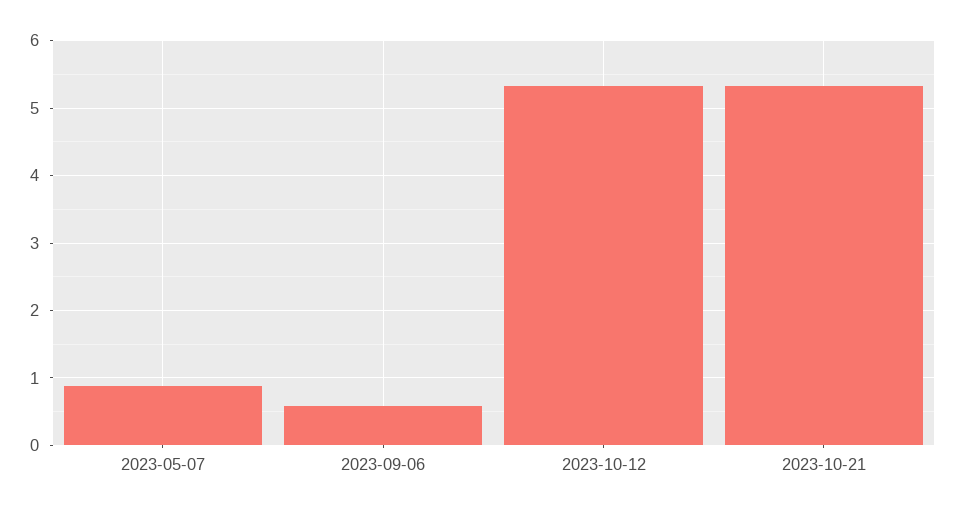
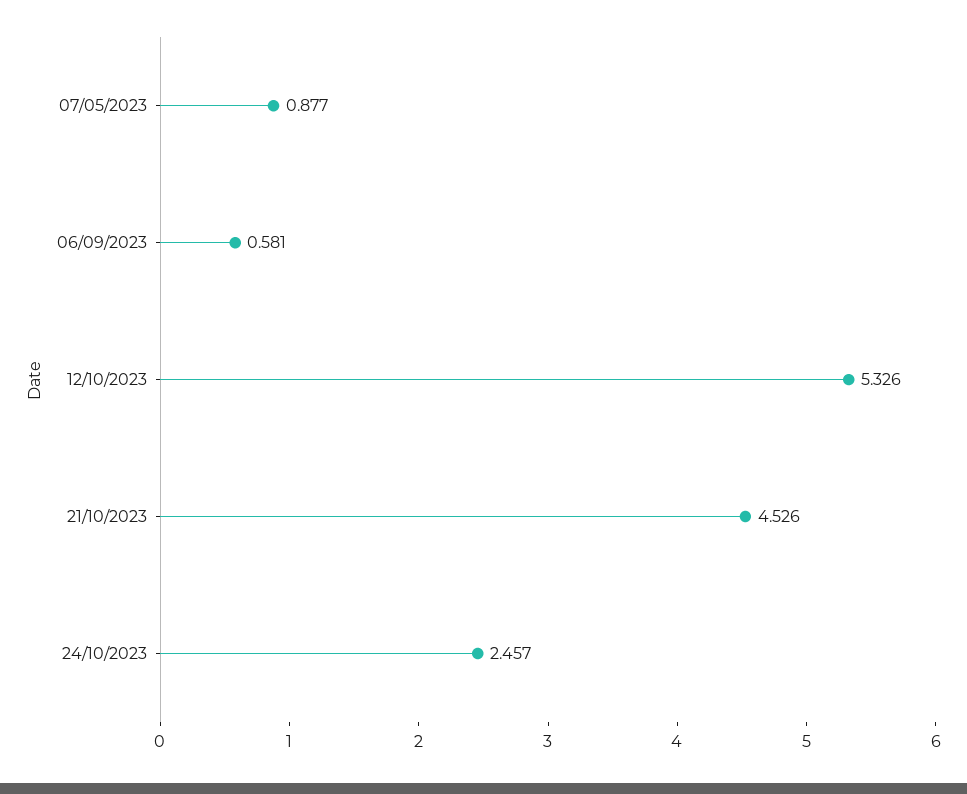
2023-10-21: 5.3 -> 4.526
24/10/2023: none -> 2.457

